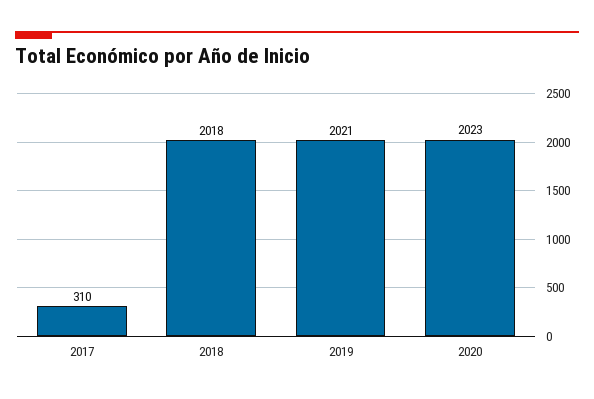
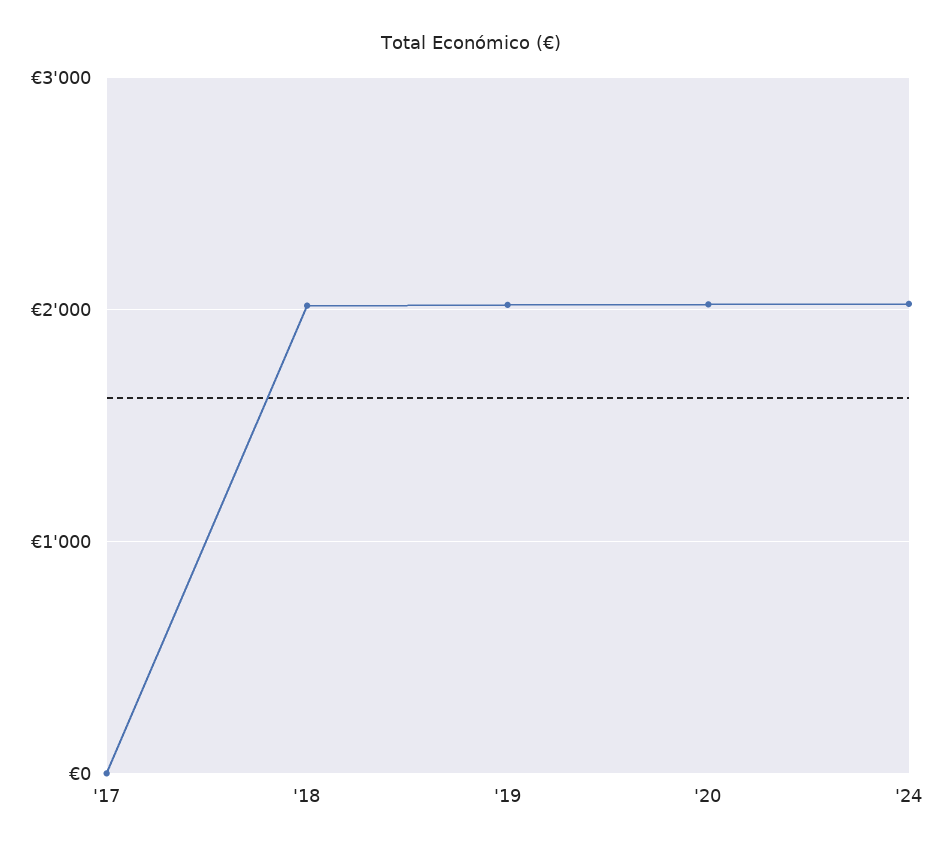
2017: 310 -> 0
'24: none -> 2000

